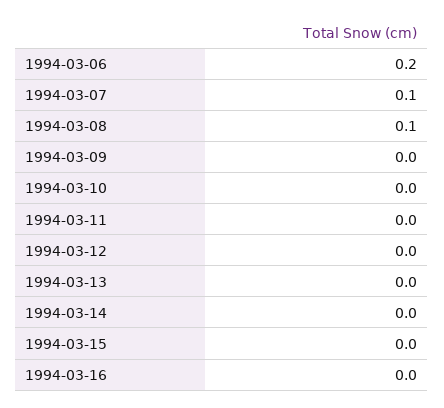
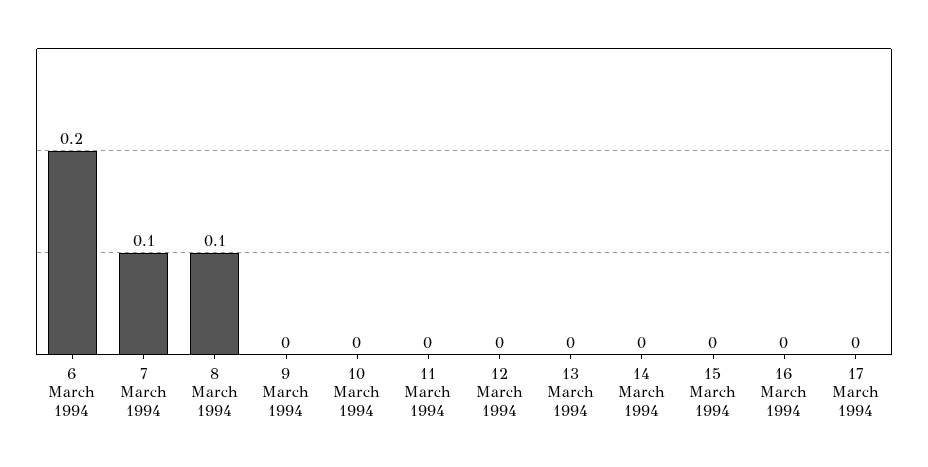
17 March 1994: none -> 0

